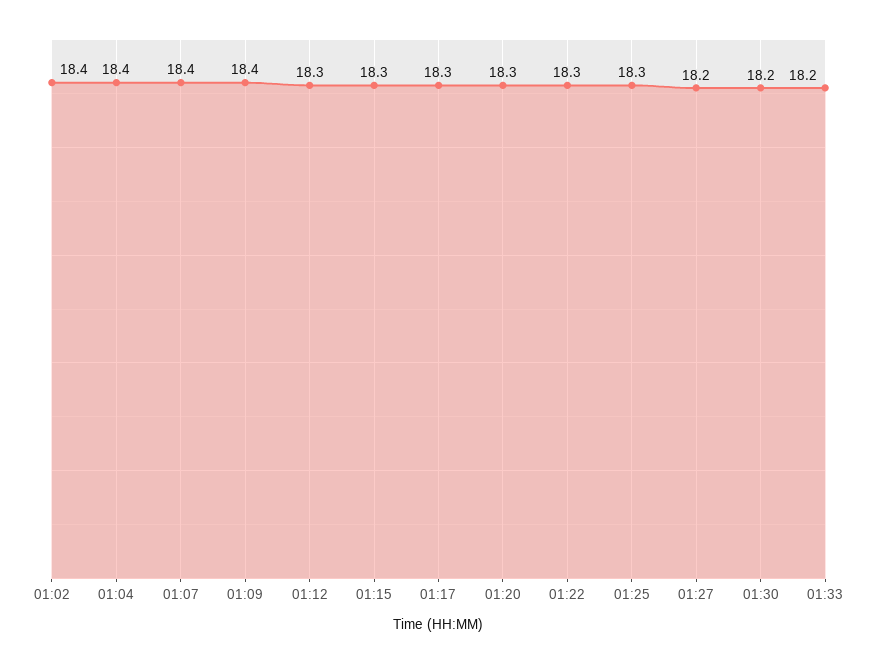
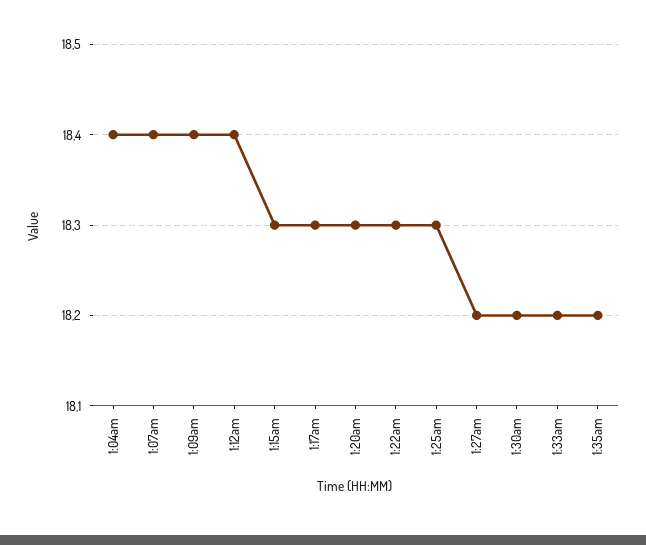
01:02: 18.4 -> none
01:12: 18.3 -> 18.4
1:35am: none -> 18.2

